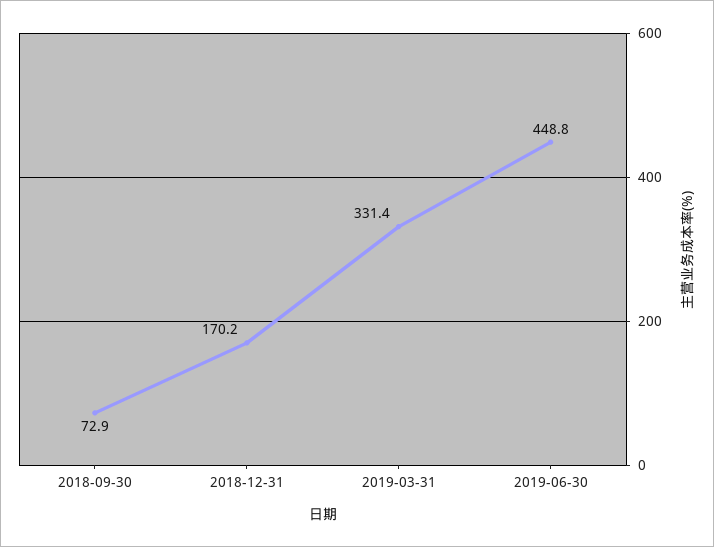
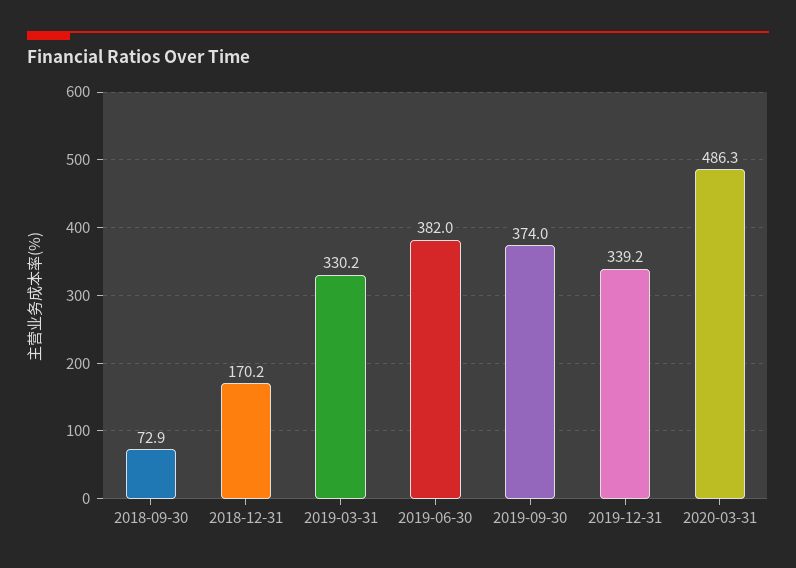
2019-03-31: 331.4 -> 330.2
2019-06-30: 448.8 -> 382
2019-09-30: none -> 374
2019-12-31: none -> 339.2
2020-03-31: none -> 486.3

